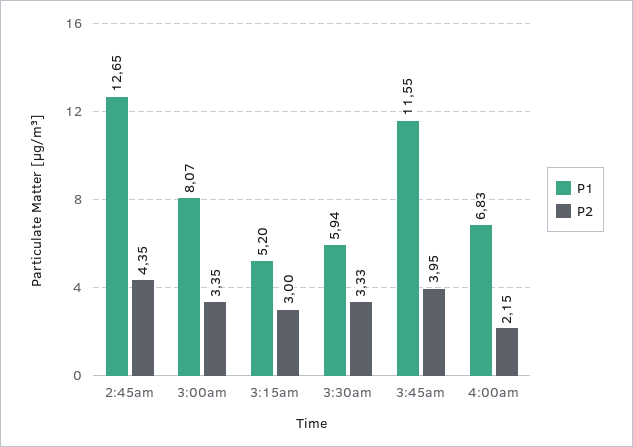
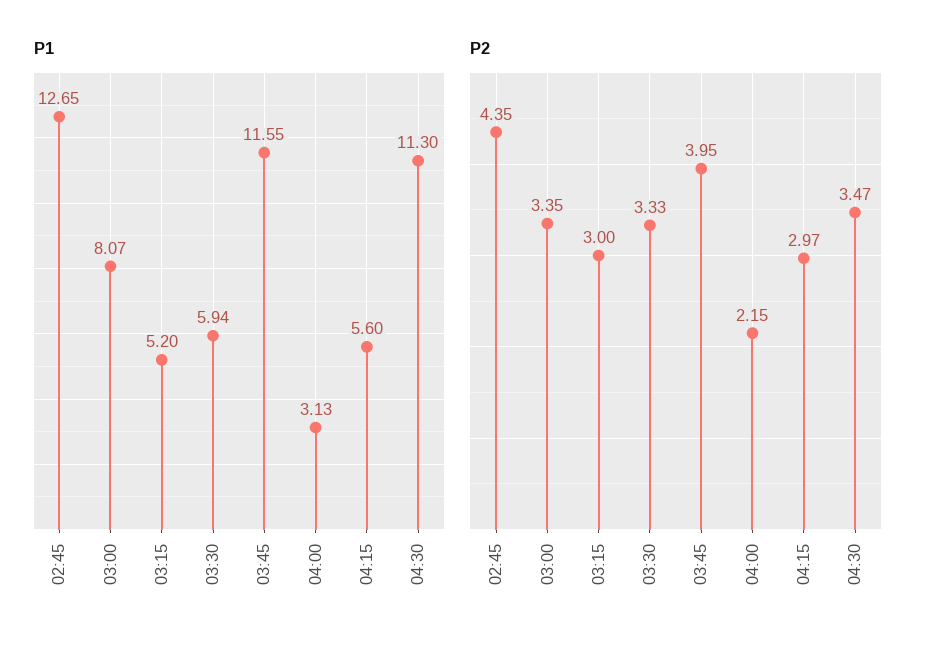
P1, 4:00am: 6.83 -> 3.13
P1, 04:15: none -> 5.6
P1, 04:30: none -> 11.3
P2, 04:15: none -> 2.97
P2, 04:30: none -> 3.47

